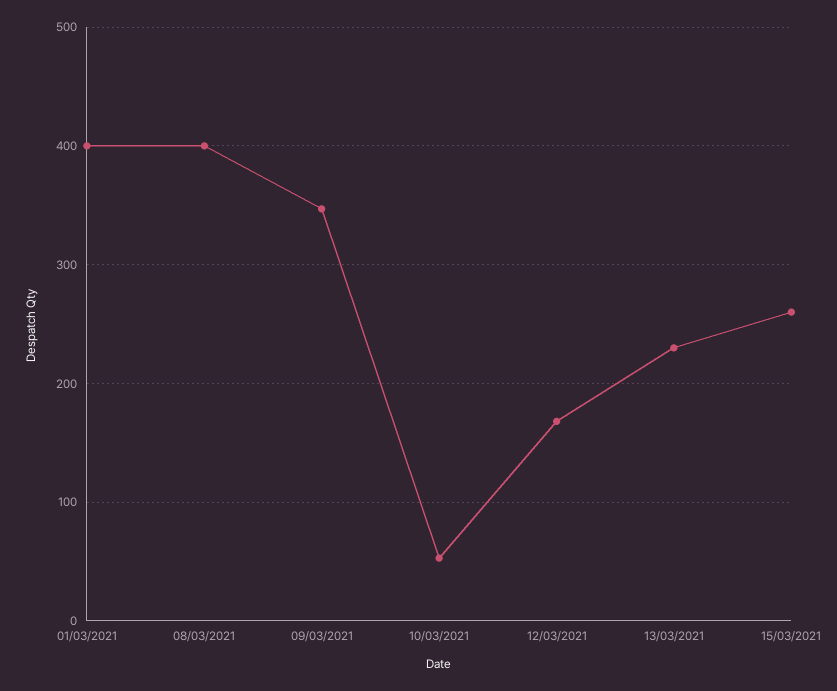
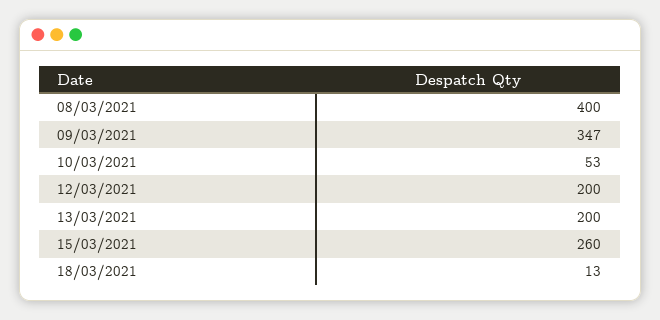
01/03/2021: 400 -> none
12/03/2021: 170 -> 200
13/03/2021: 230 -> 200
18/03/2021: none -> 13

